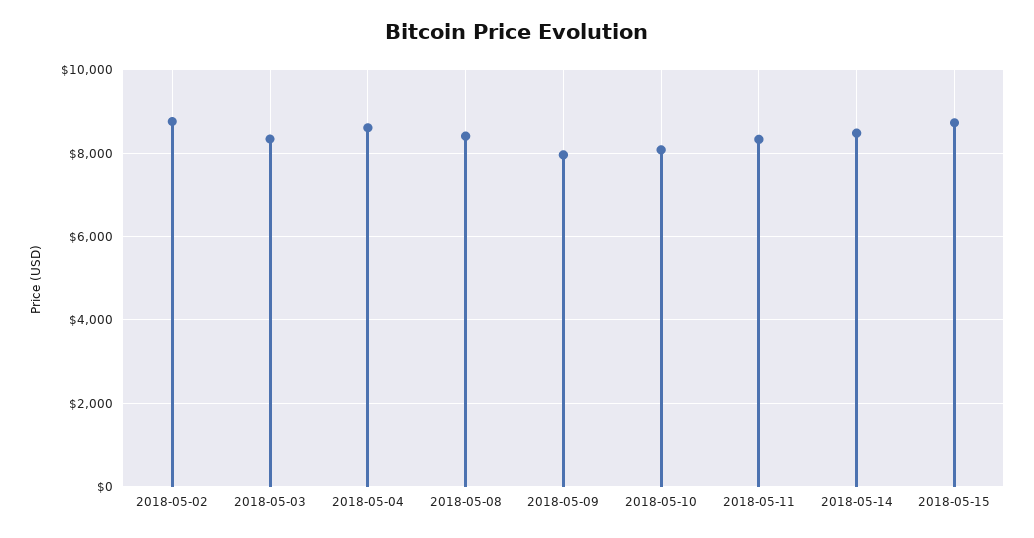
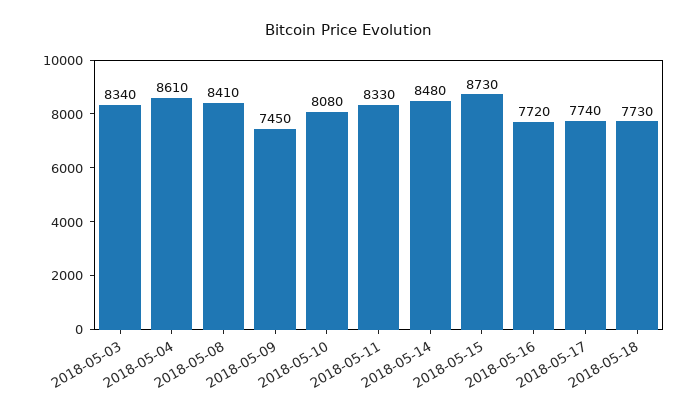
2018-05-02: 8800 -> none
2018-05-09: 8000 -> 7450
2018-05-16: none -> 7720
2018-05-17: none -> 7740
2018-05-18: none -> 7730

